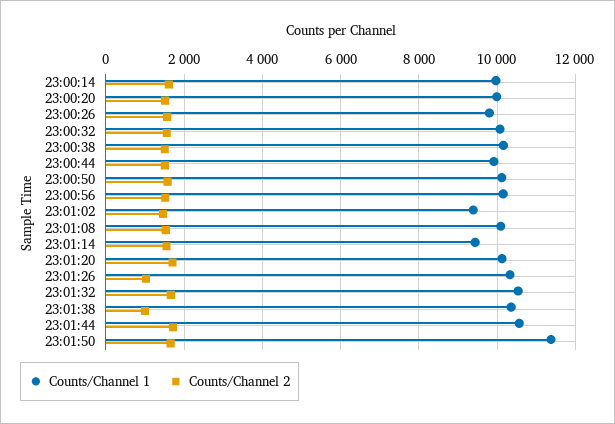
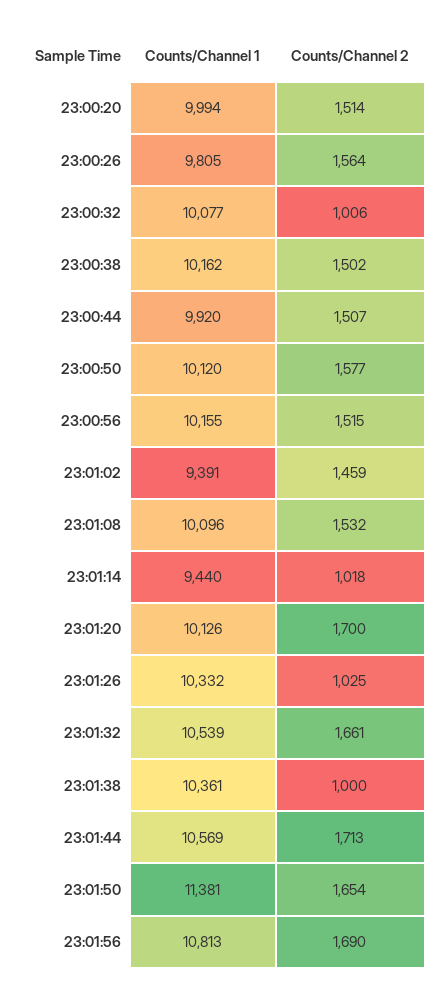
Counts/Channel 1, 23:00:14: 10000 -> none
Counts/Channel 2, 23:00:14: 1600 -> none
Counts/Channel 2, 23:00:32: 1600 -> 1006
Counts/Channel 2, 23:01:14: 1600 -> 1018
Counts/Channel 1, 23:01:56: none -> 10813
Counts/Channel 2, 23:01:56: none -> 1690

